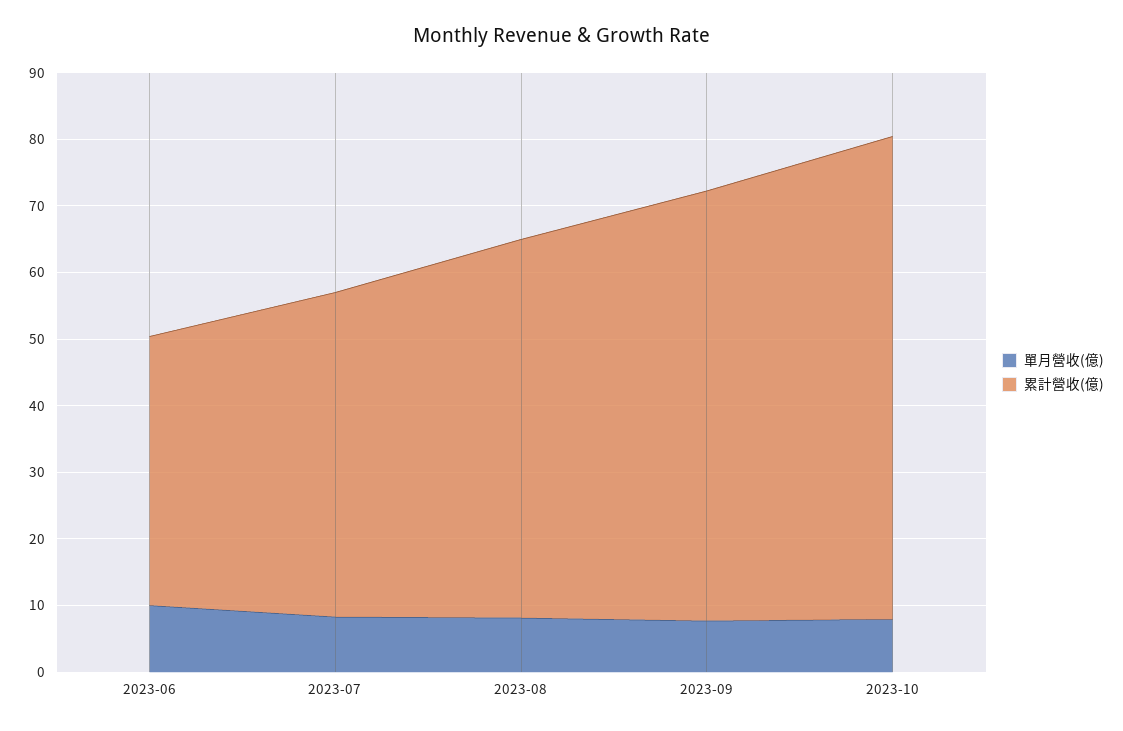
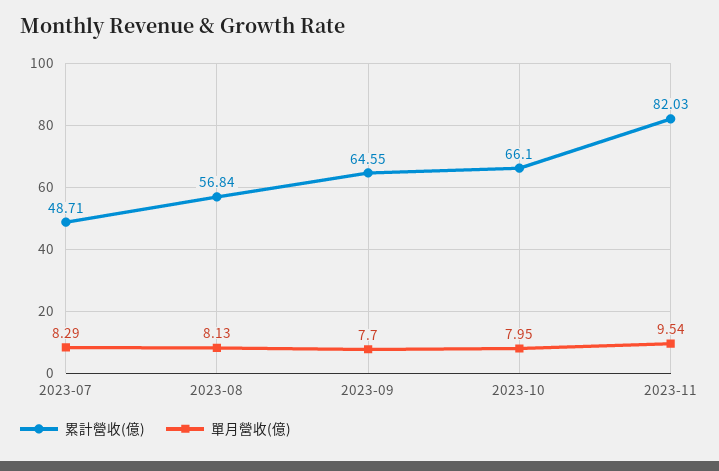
單月營收(億), 2023-06: 10 -> none
累計營收(億), 2023-06: 40 -> none
累計營收(億), 2023-10: 72 -> 66.1
累計營收(億), 2023-11: none -> 82.03
單月營收(億), 2023-11: none -> 9.54

